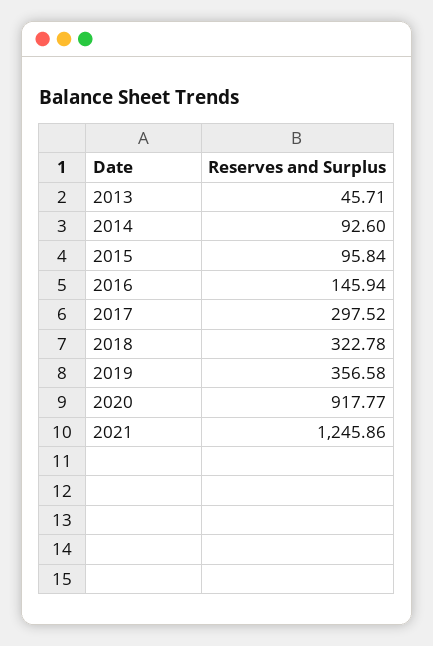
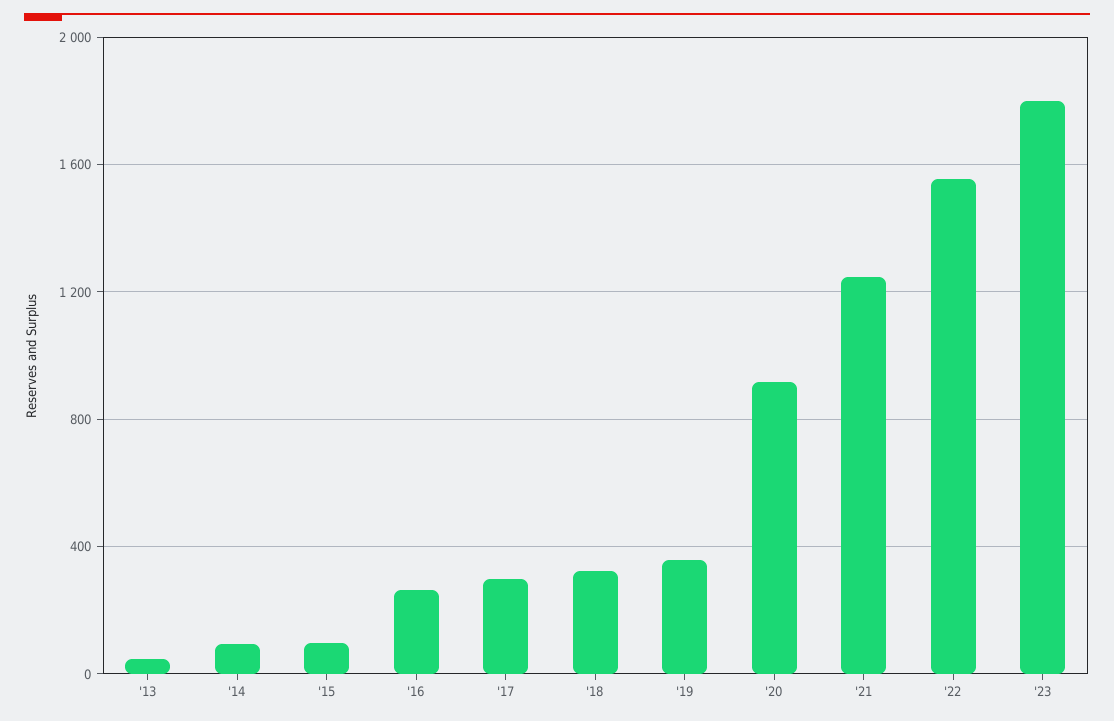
2016: 145.94 -> 250
'22: none -> 1550
'23: none -> 1800

